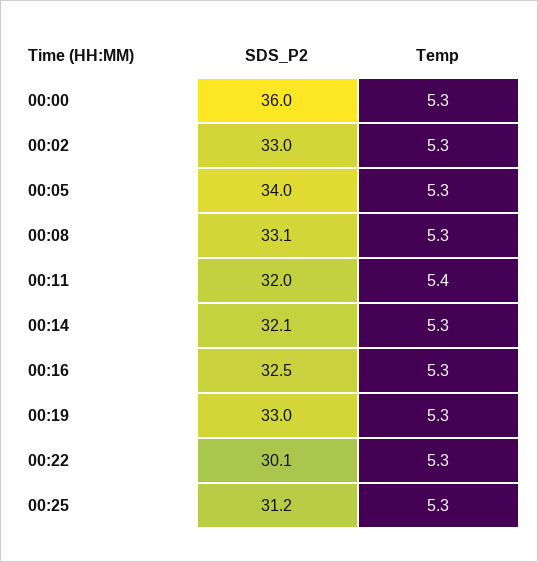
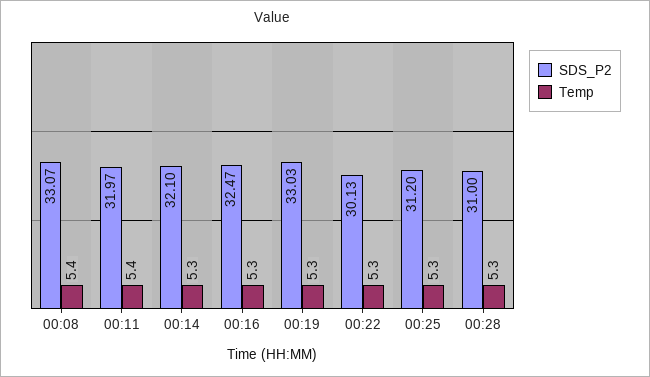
SDS_P2, 00:00: 36 -> none
Temp, 00:00: 5.3 -> none
SDS_P2, 00:02: 33 -> none
Temp, 00:02: 5.3 -> none
SDS_P2, 00:05: 34 -> none
Temp, 00:05: 5.3 -> none
Temp, 00:08: 5.3 -> 5.4
SDS_P2, 00:28: none -> 31
Temp, 00:28: none -> 5.3

